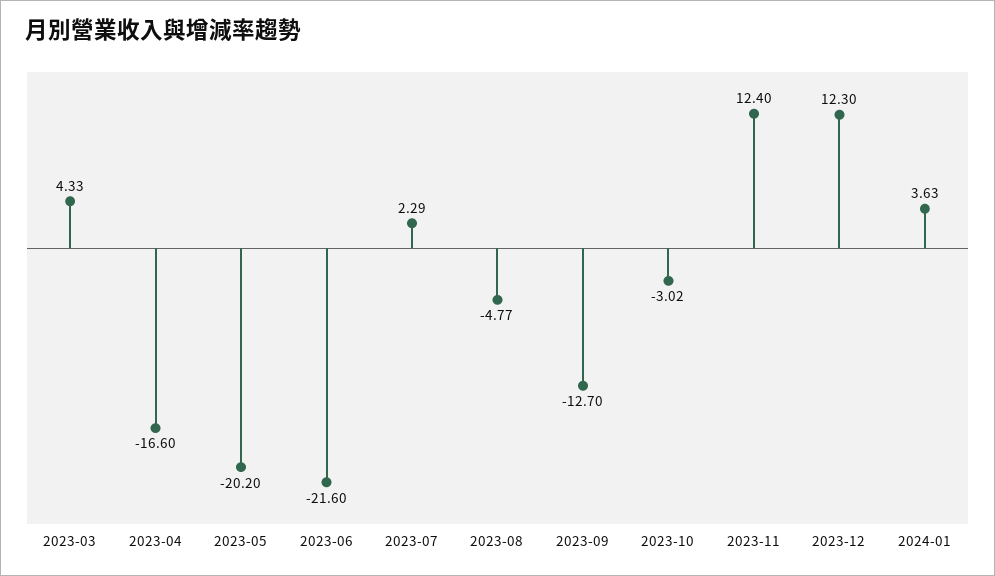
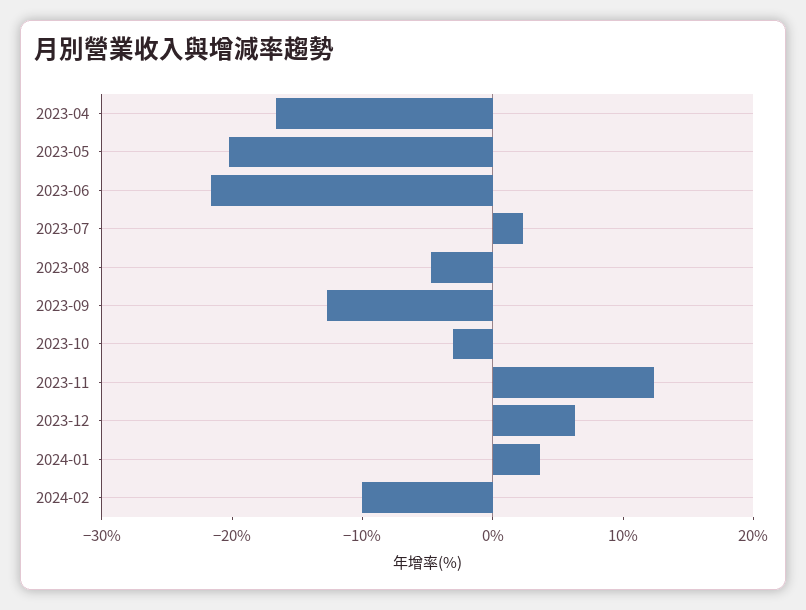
2023-03: 4.33 -> none
2023-12: 12.3 -> 6
2024-02: none -> -10

